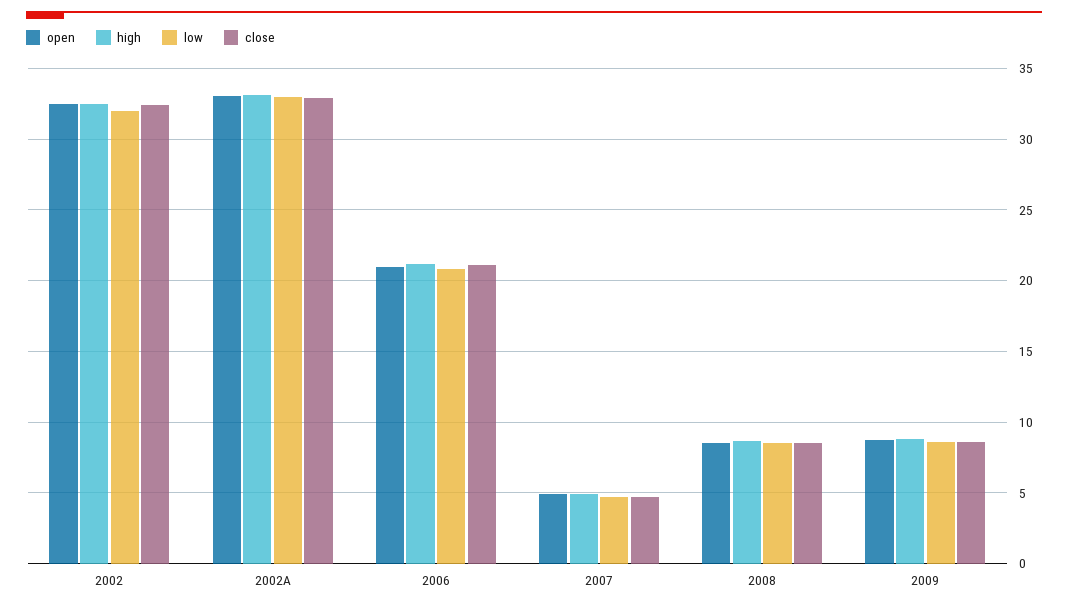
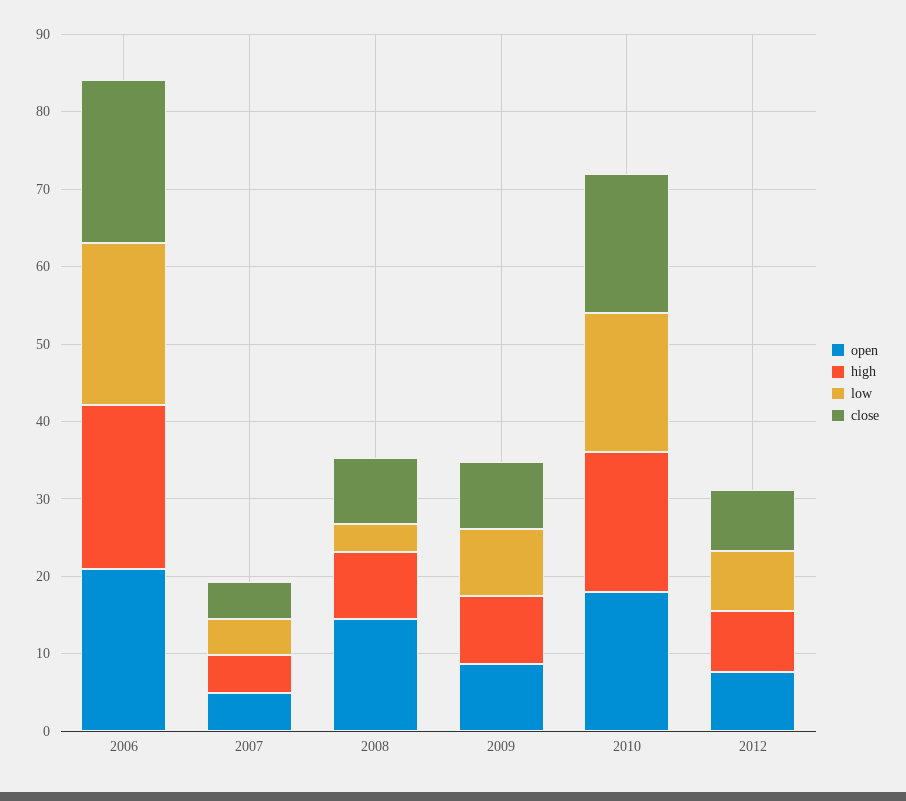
open, 2002: 32.5 -> none
high, 2002: 32.5 -> none
low, 2002: 32 -> none
close, 2002: 32.5 -> none
open, 2002A: 33 -> none
high, 2002A: 33 -> none
low, 2002A: 33 -> none
close, 2002A: 33 -> none
open, 2008: 8.5 -> 14
low, 2008: 8.5 -> 4
open, 2010: none -> 18
high, 2010: none -> 18
low, 2010: none -> 18
close, 2010: none -> 18
open, 2012: none -> 8
high, 2012: none -> 8
low, 2012: none -> 8
close, 2012: none -> 8

